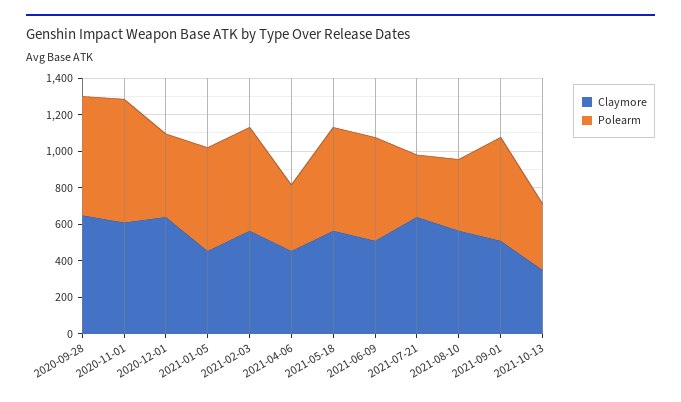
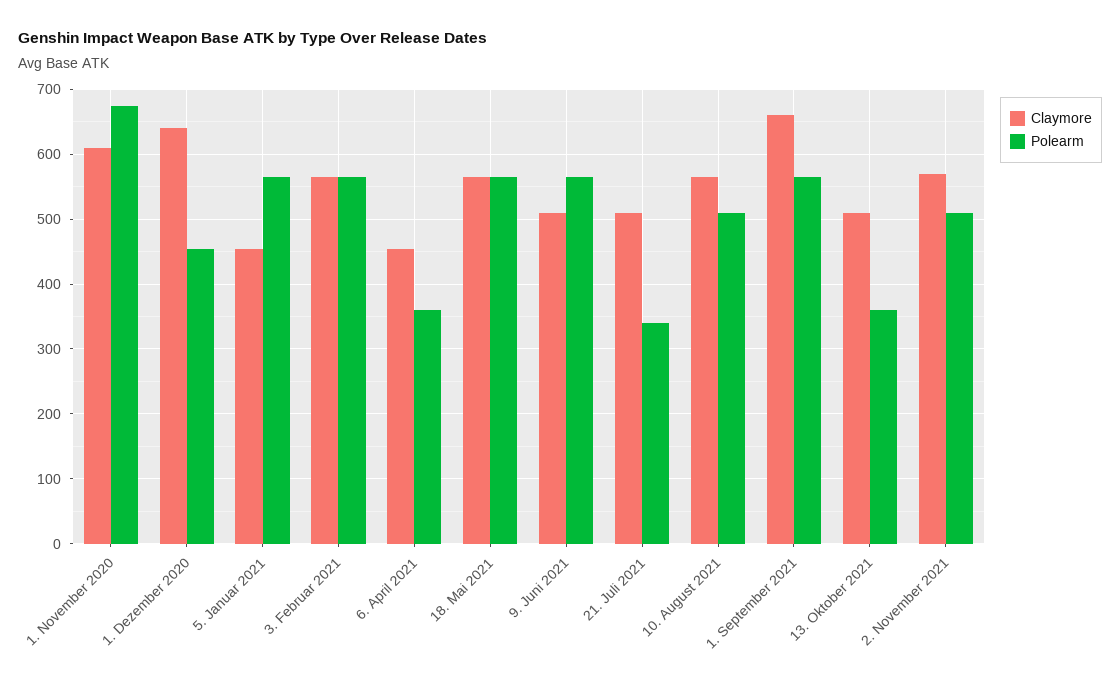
Claymore, 2020-09-28: 650 -> none
Polearm, 2020-09-28: 650 -> none
Claymore, 2021-07-21: 650 -> 510
Polearm, 2021-08-10: 400 -> 510
Claymore, 2021-09-01: 500 -> 660
Claymore, 2021-10-13: 350 -> 510
Claymore, 2. November 2021: none -> 570
Polearm, 2. November 2021: none -> 510

